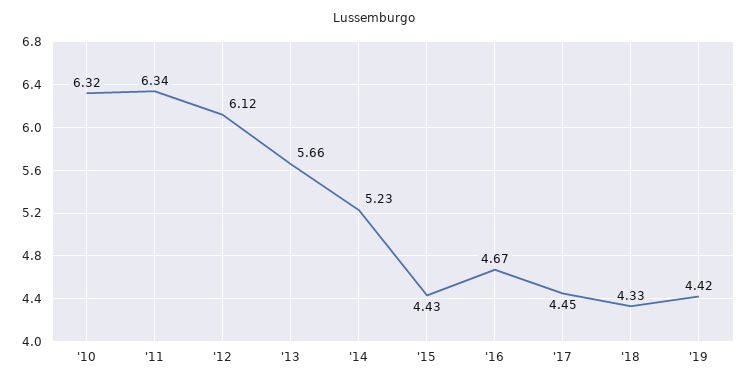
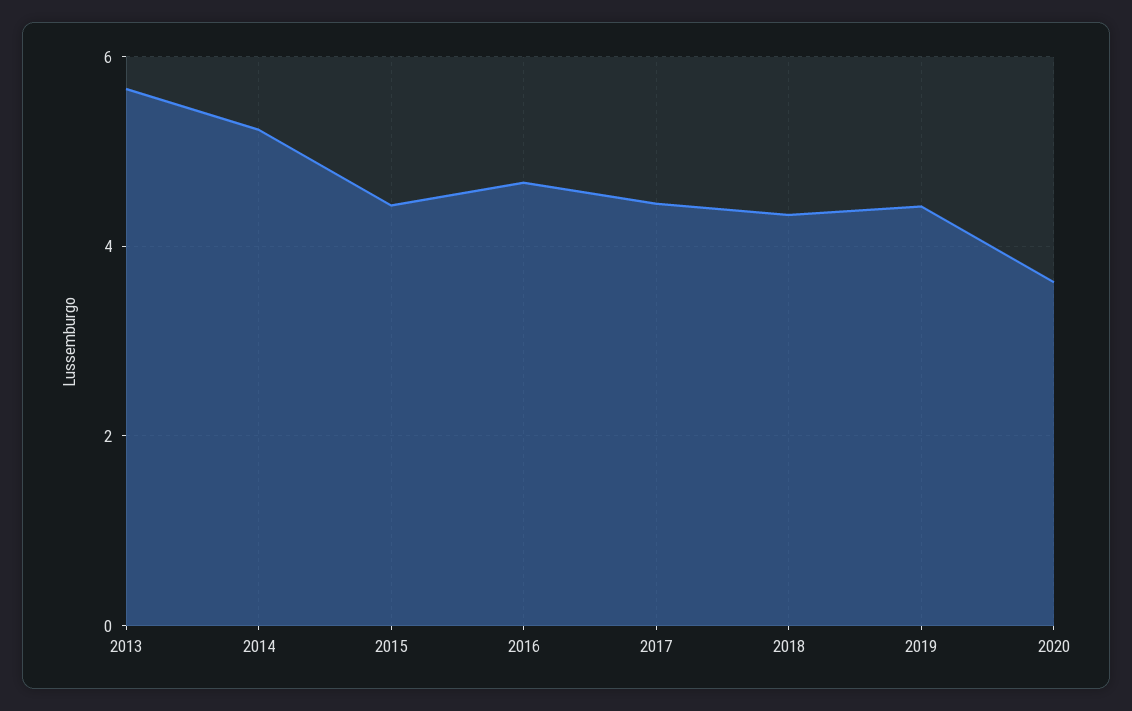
'10: 6.32 -> none
'11: 6.34 -> none
'12: 6.12 -> none
2020: none -> 3.6

